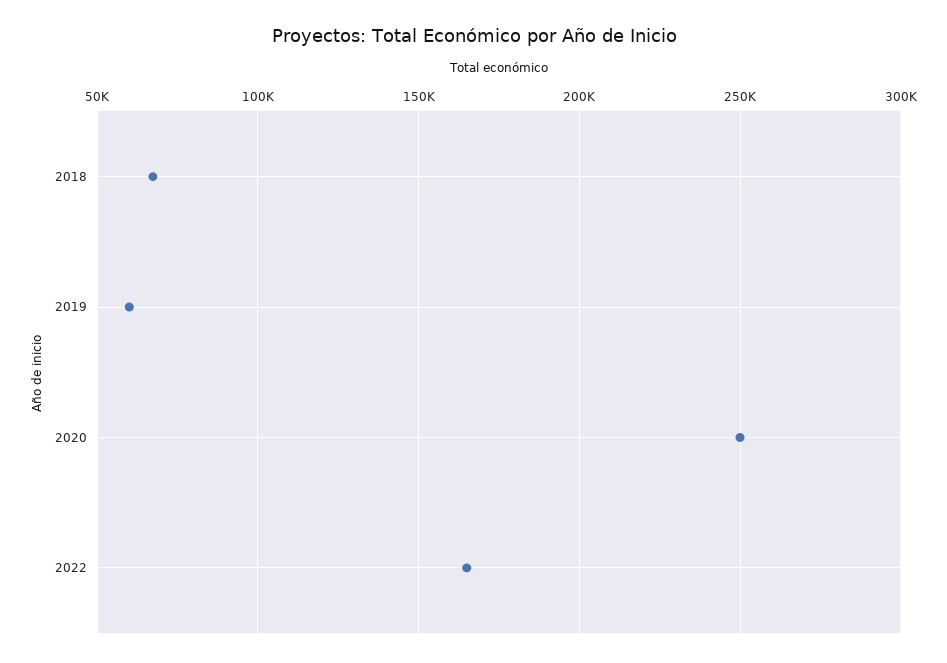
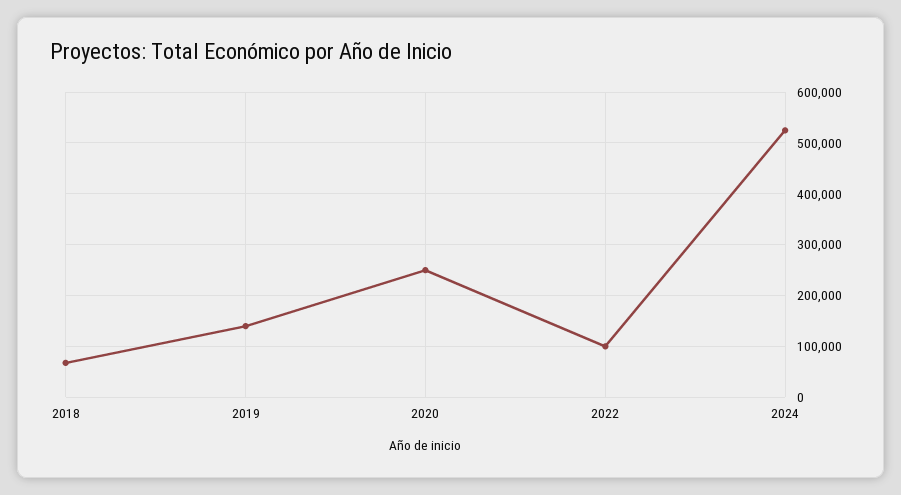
2019: 60000 -> 140000
2022: 165000 -> 100000
2024: none -> 520000

